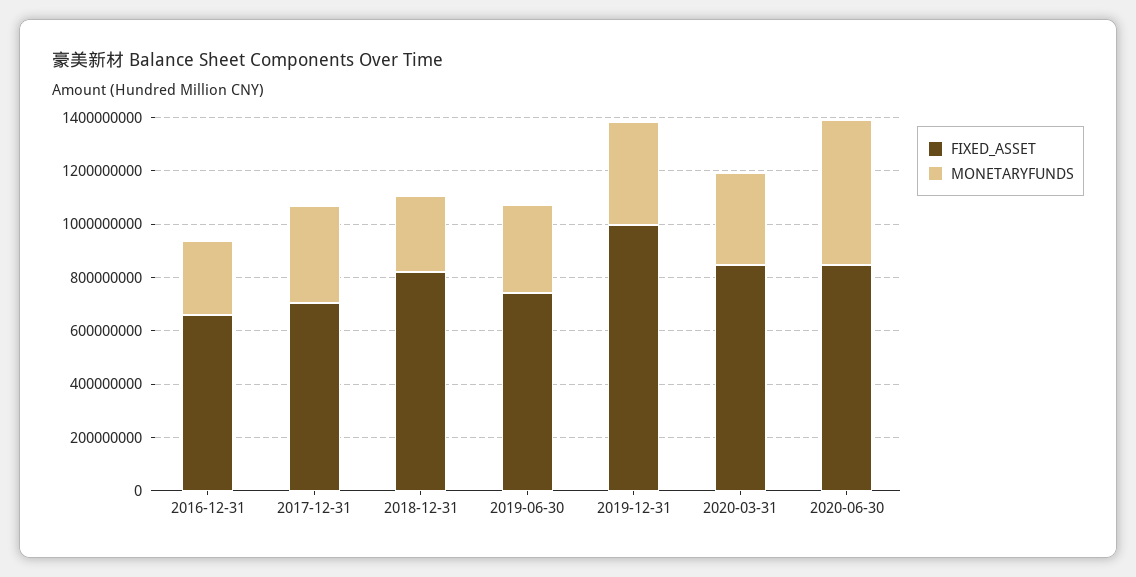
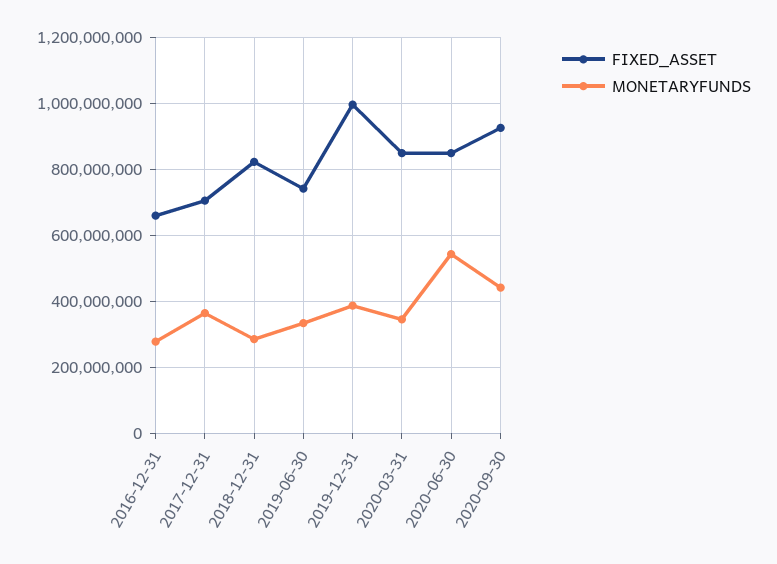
FIXED_ASSET, 2020-09-30: none -> 920000000
MONETARYFUNDS, 2020-09-30: none -> 440000000

